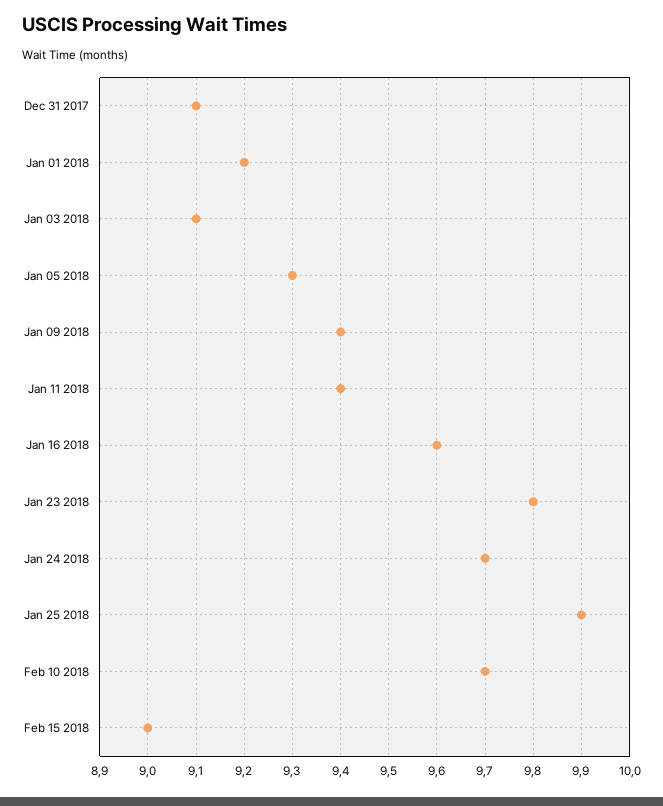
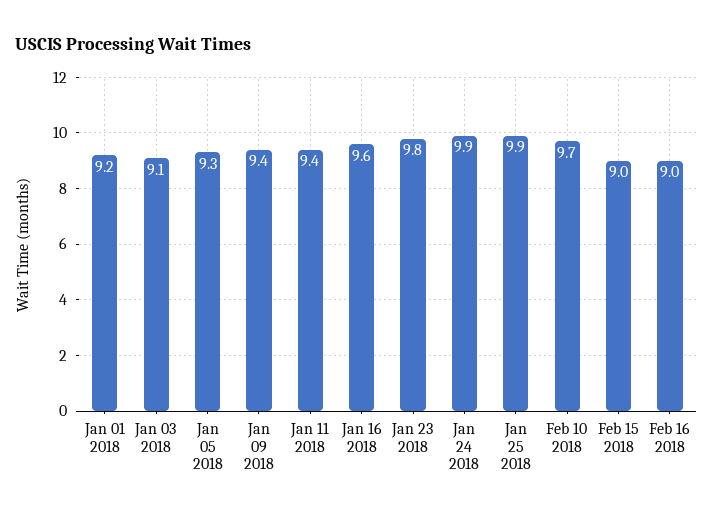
Dec 31 2017: 9.1 -> none
Jan 24 2018: 9.7 -> 9.9
Feb 16 2018: none -> 9

